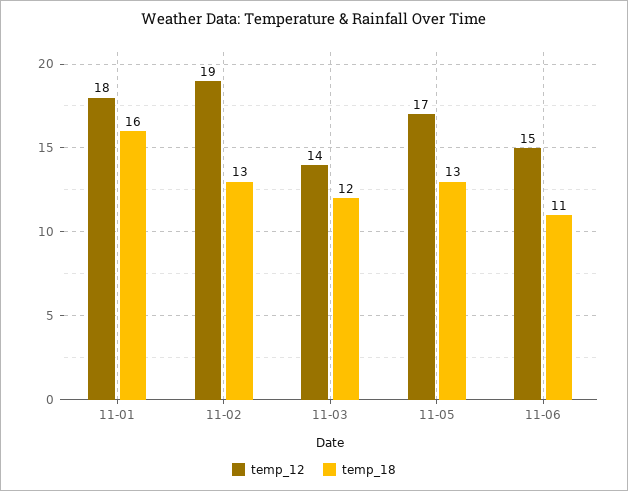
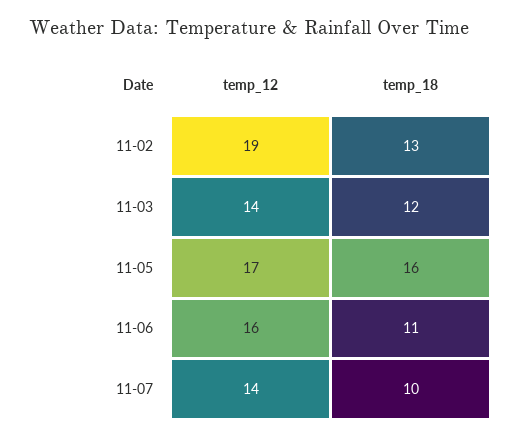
temp_12, 11-01: 18 -> none
temp_18, 11-01: 16 -> none
temp_18, 11-05: 13 -> 16
temp_12, 11-06: 15 -> 16
temp_12, 11-07: none -> 14
temp_18, 11-07: none -> 10

